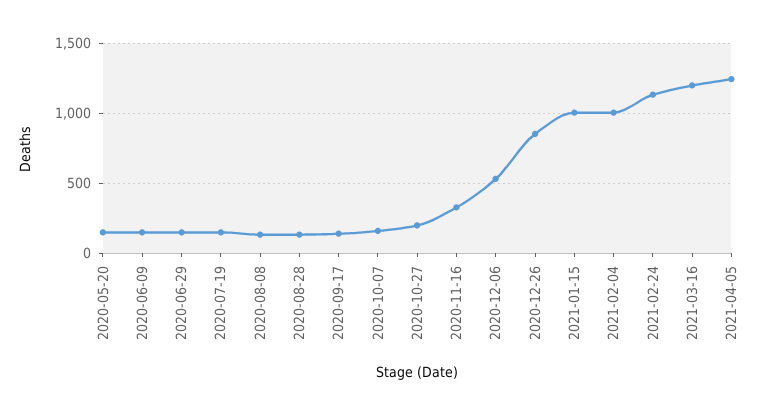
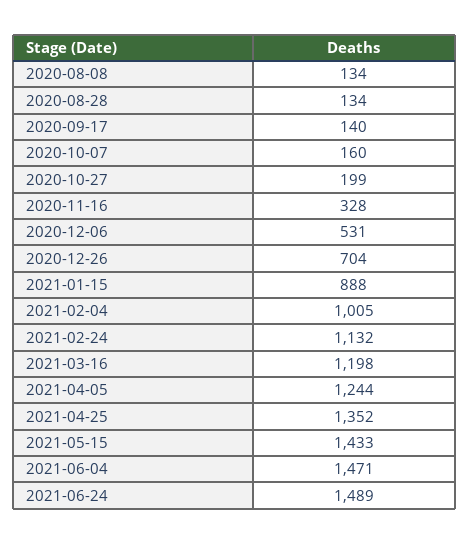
2020-05-20: 150 -> none
2020-06-09: 150 -> none
2020-06-29: 150 -> none
2020-07-19: 150 -> none
2020-12-26: 850 -> 704
2021-01-15: 1000 -> 888
2021-04-25: none -> 1352
2021-05-15: none -> 1433
2021-06-04: none -> 1471
2021-06-24: none -> 1489

